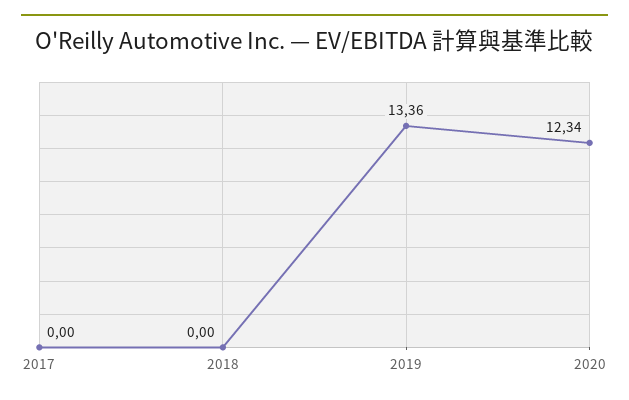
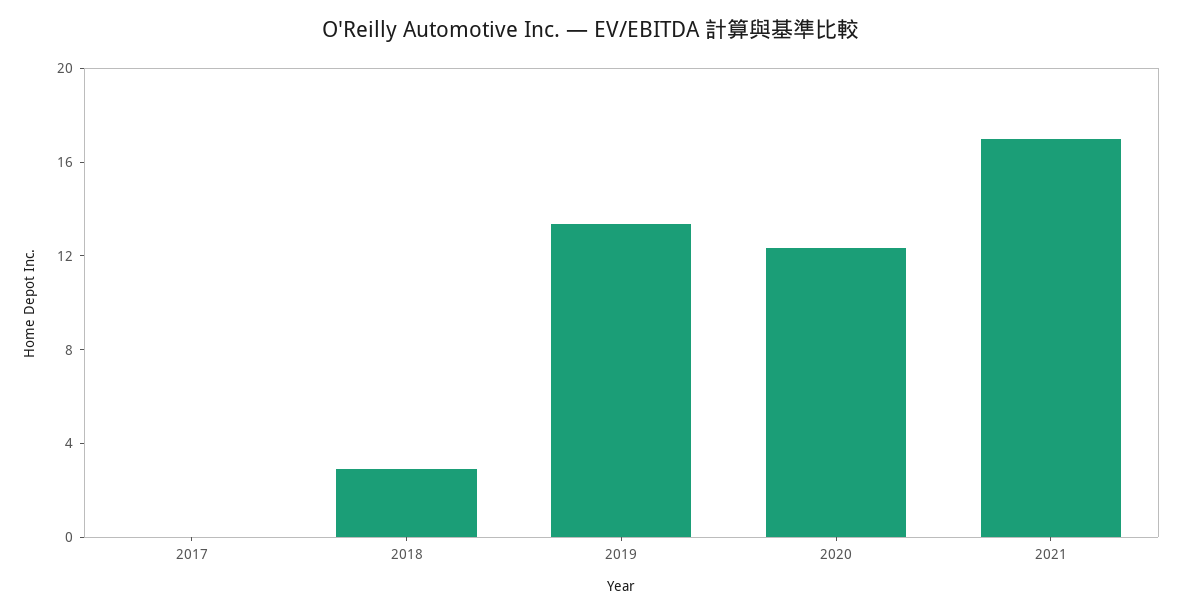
2018: 0 -> 3
2021: none -> 17

